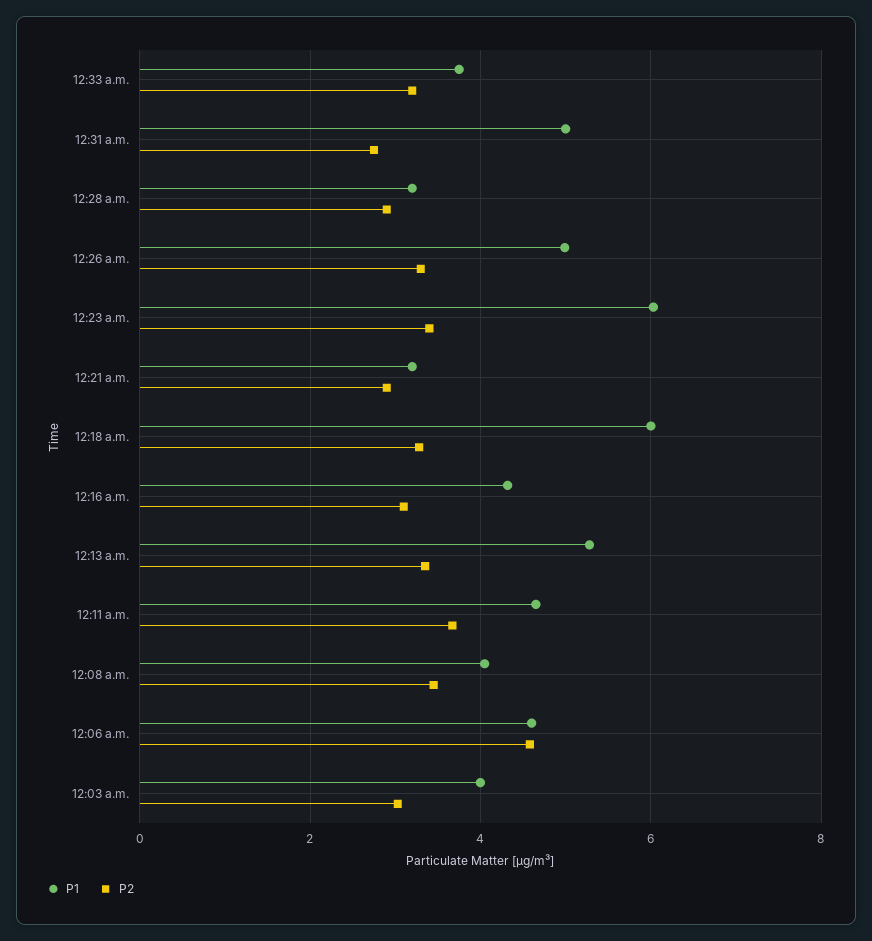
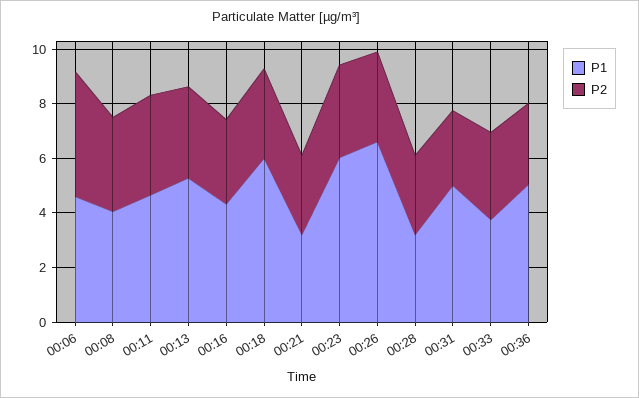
P1, 12:26 a.m.: 5 -> 6.5
P1, 12:03 a.m.: 4 -> none
P2, 12:03 a.m.: 3 -> none
P1, 00:36: none -> 5
P2, 00:36: none -> 3

